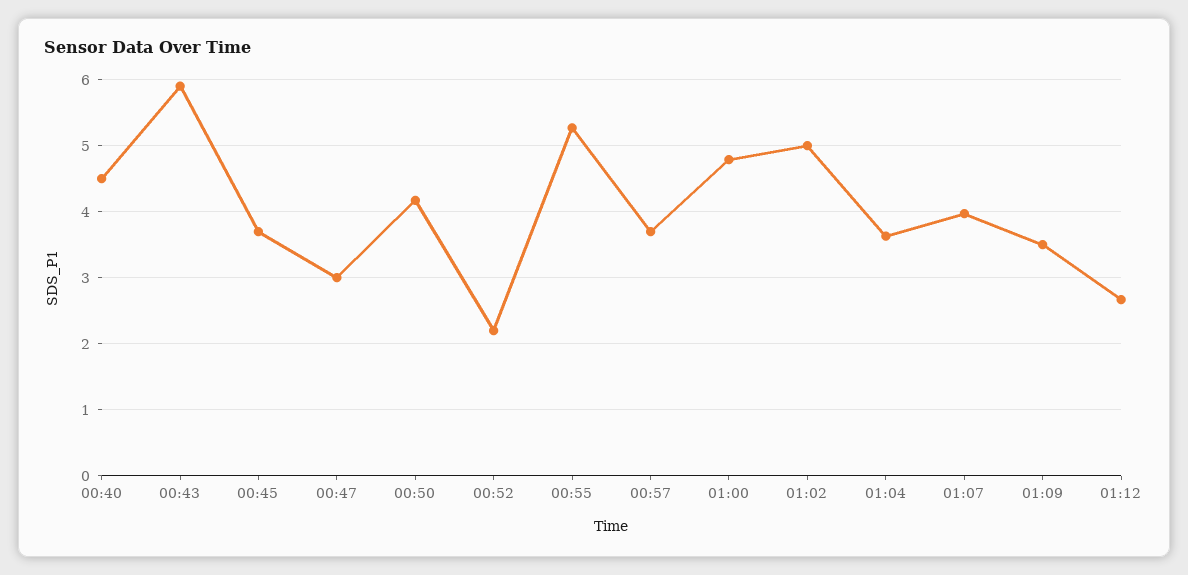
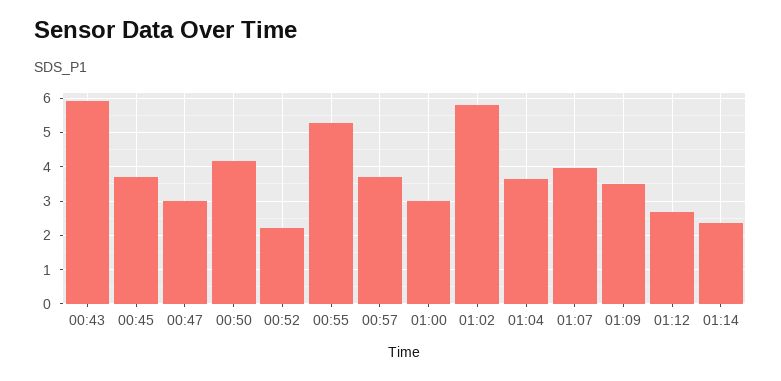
00:40: 4.5 -> none
01:00: 4.8 -> 3
01:02: 5 -> 5.8
01:14: none -> 2.4

